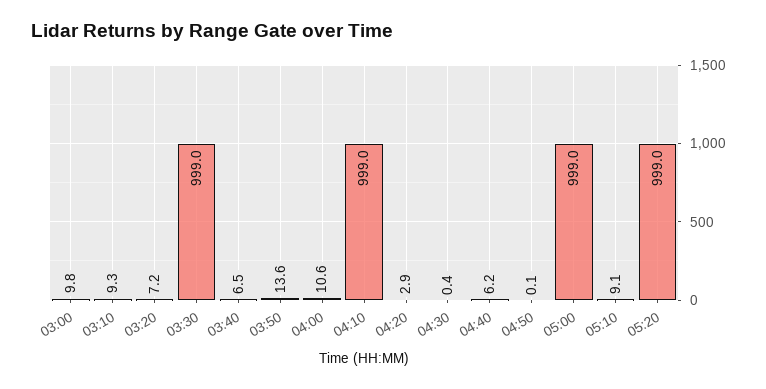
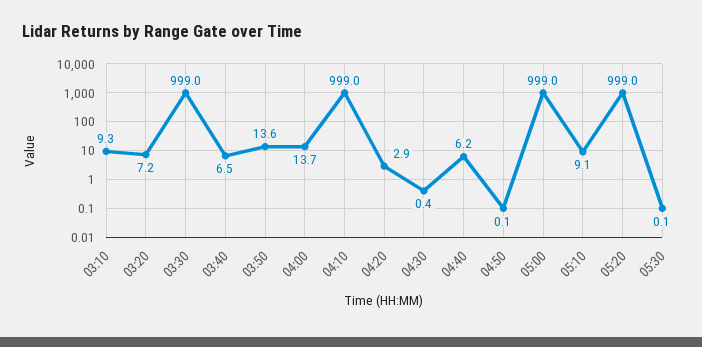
03:00: 9.8 -> none
04:00: 10.6 -> 13.7
05:30: none -> 0.1

